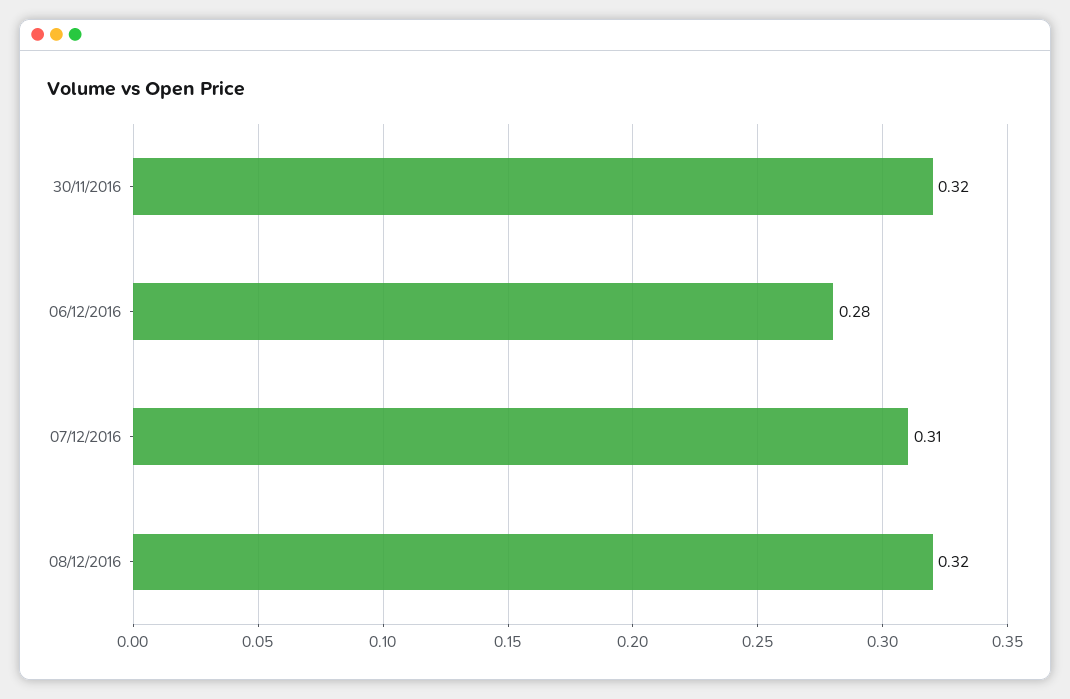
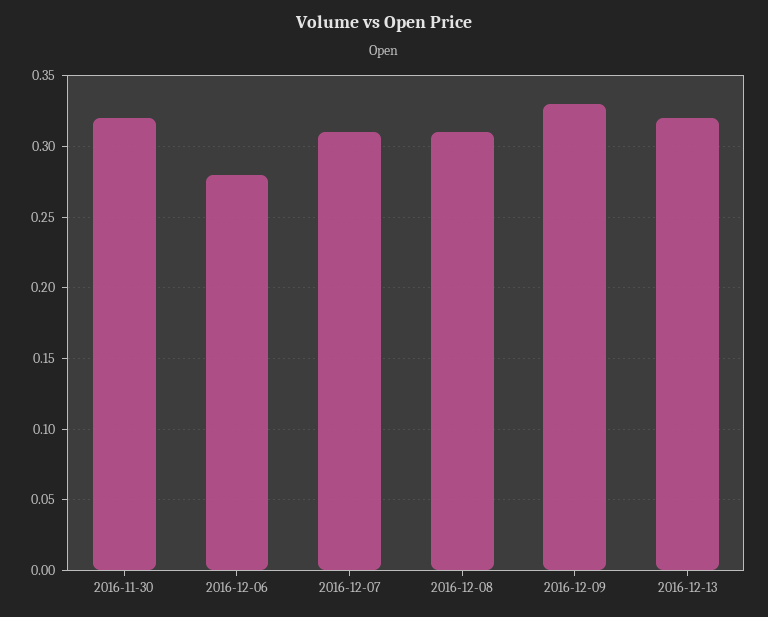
08/12/2016: 0.32 -> 0.31
2016-12-09: none -> 0.33
2016-12-13: none -> 0.32

